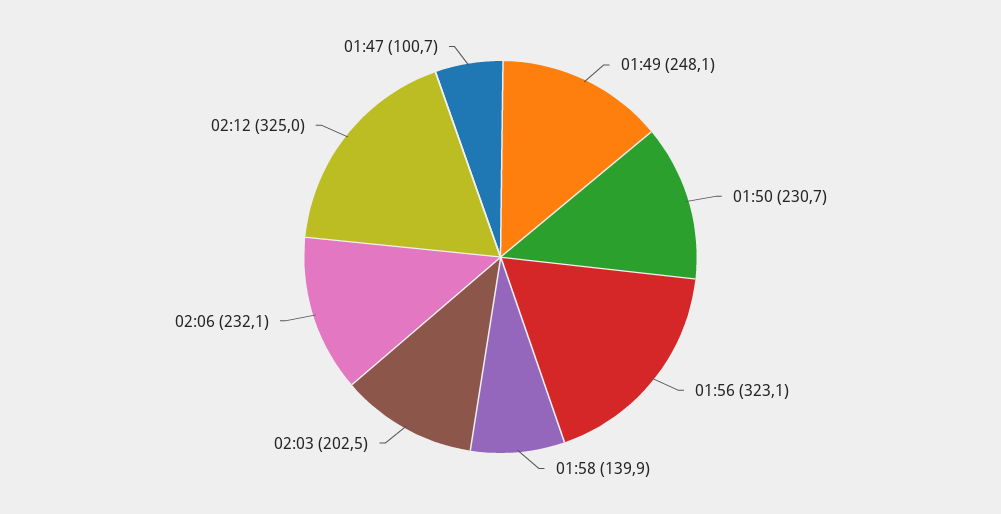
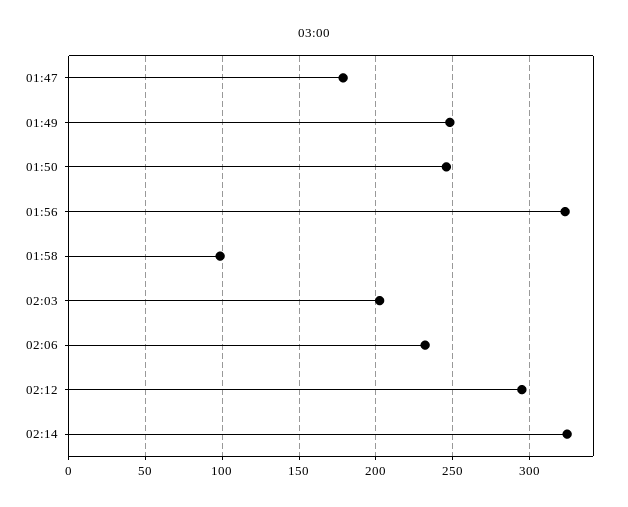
01:50: 230.7 -> 245
01:58: 139.9 -> 100
02:12: 325 -> 295
01:47: 100.7 -> 180
02:14: none -> 325

